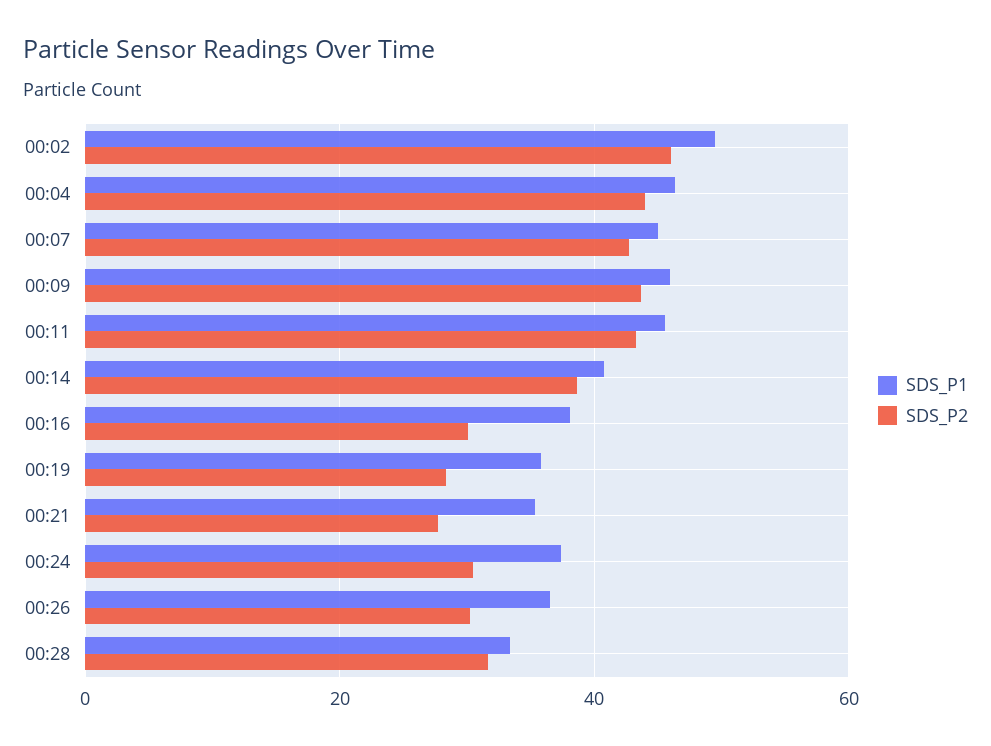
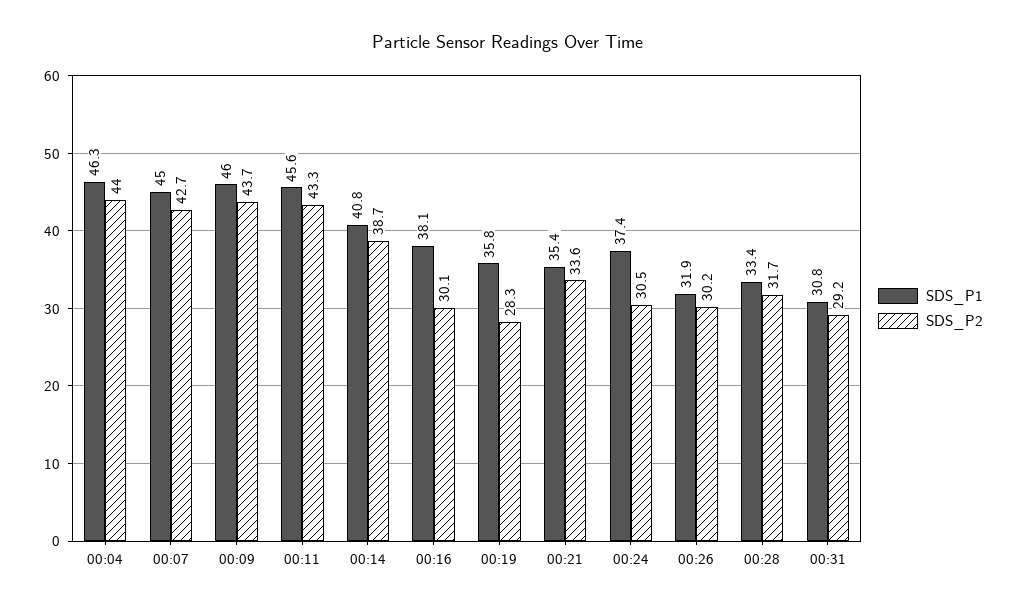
SDS_P1, 00:02: 50 -> none
SDS_P2, 00:02: 46 -> none
SDS_P2, 00:21: 28 -> 33.6
SDS_P1, 00:26: 36 -> 31.9
SDS_P1, 00:31: none -> 30.8
SDS_P2, 00:31: none -> 29.2

